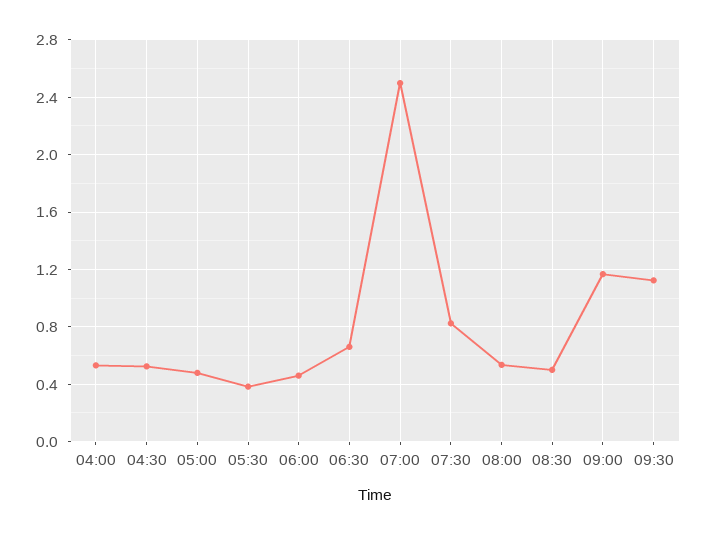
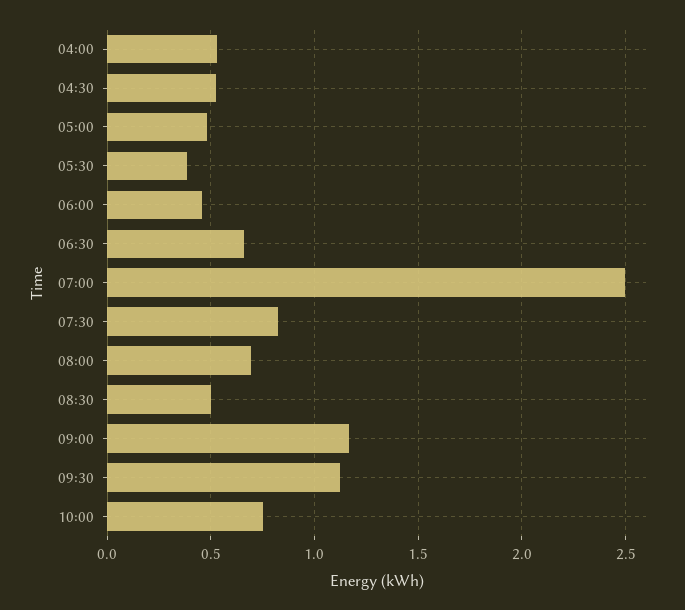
08:00: 0.55 -> 0.7
10:00: none -> 0.75

